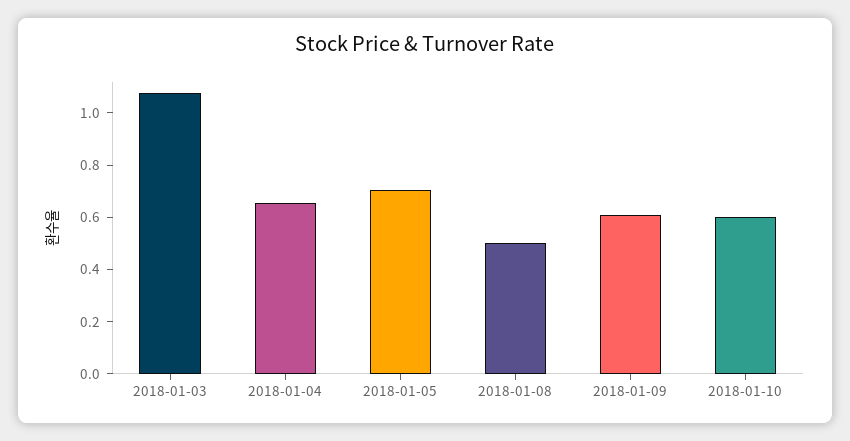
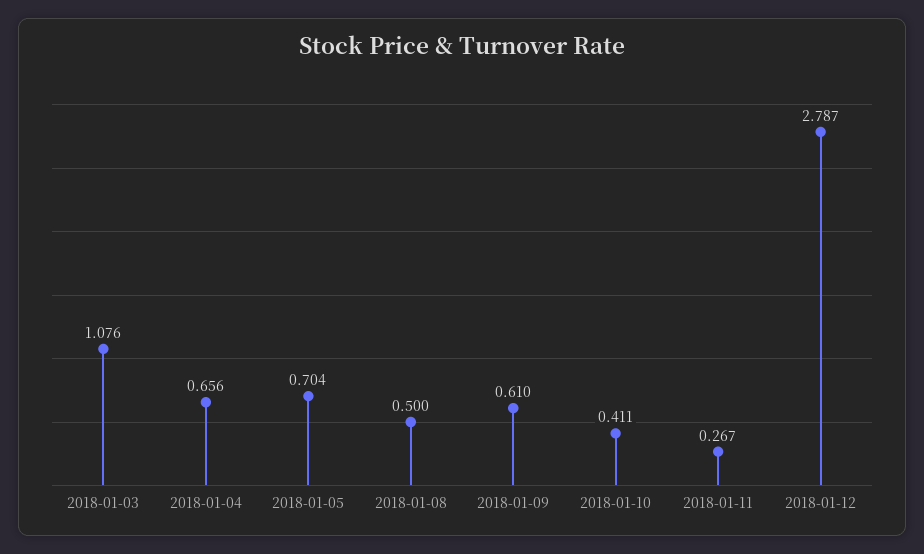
2018-01-10: 0.6 -> 0.411
2018-01-11: none -> 0.267
2018-01-12: none -> 2.787

